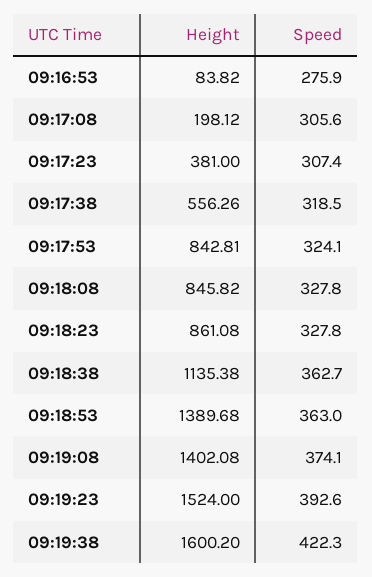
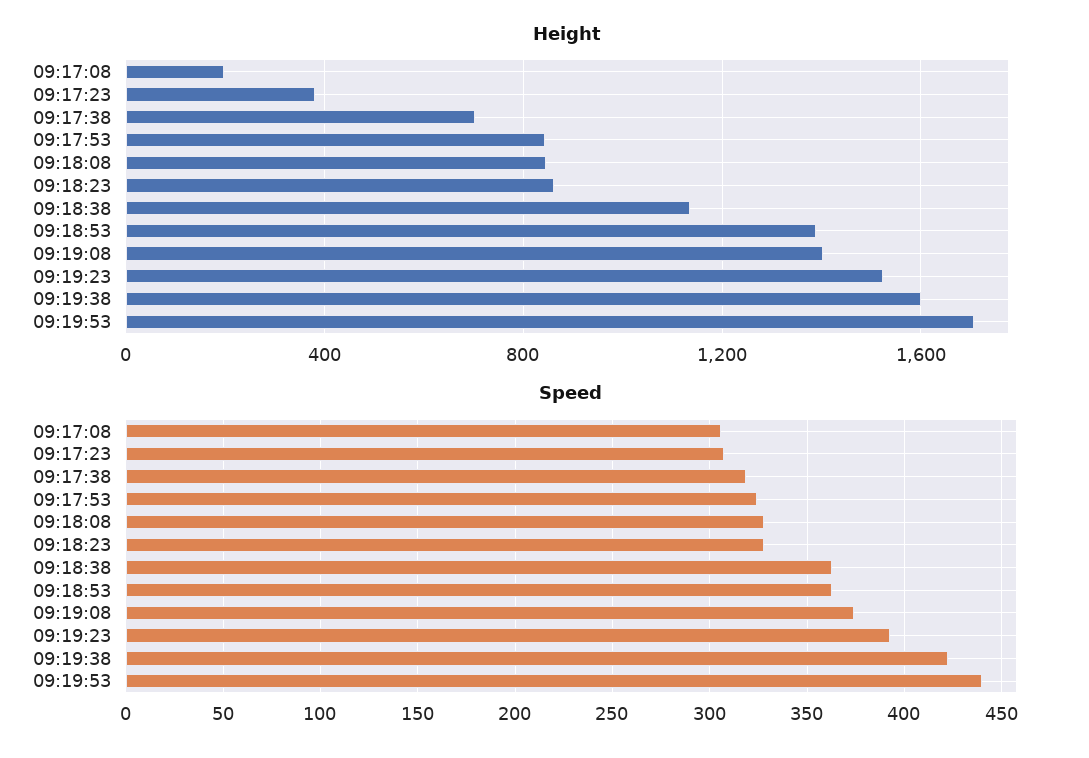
Height, 09:16:53: 83.82 -> none
Speed, 09:16:53: 275.9 -> none
Height, 09:17:38: 556.26 -> 700
Height, 09:19:53: none -> 1700
Speed, 09:19:53: none -> 440

